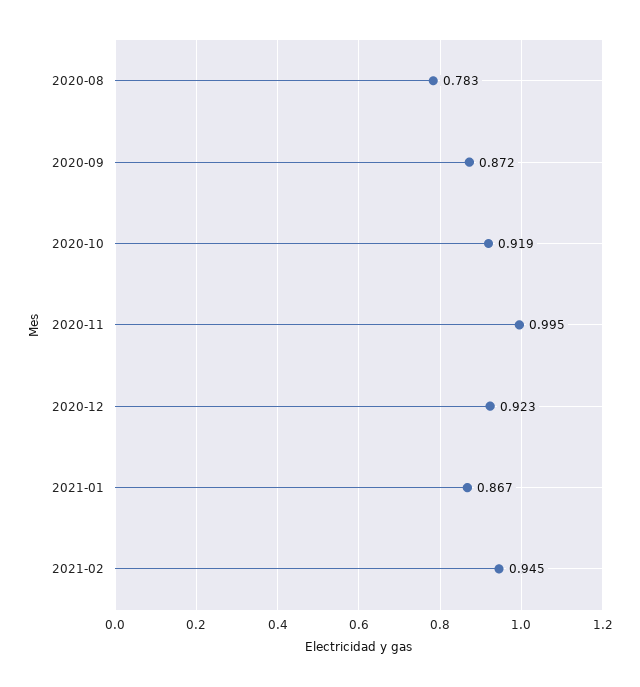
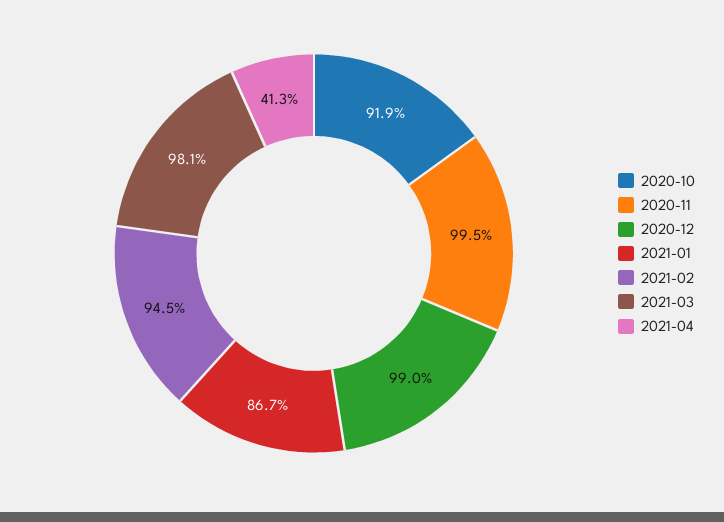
2020-08: 0.783 -> none
2020-09: 0.872 -> none
2020-12: 0.923 -> 0.99
2021-03: none -> 0.981
2021-04: none -> 0.413

